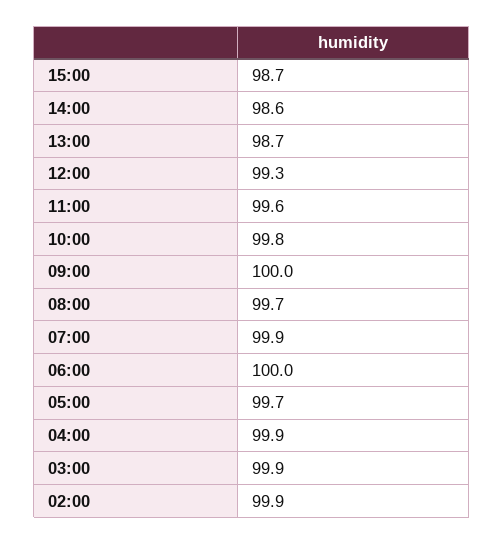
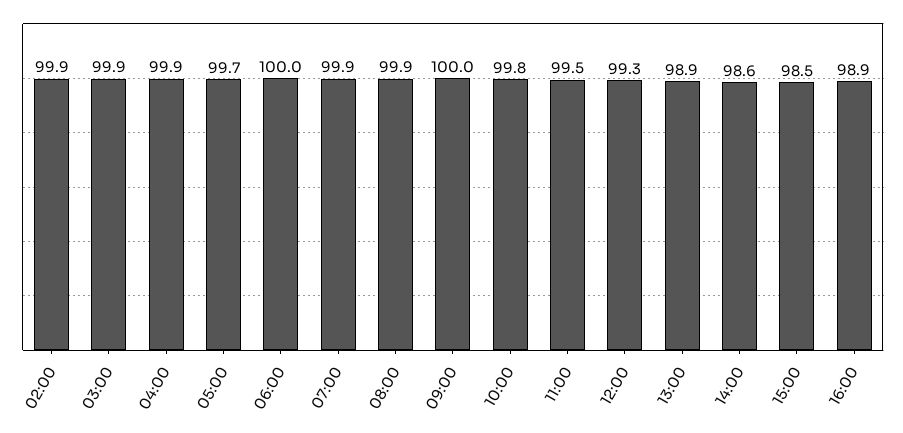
15:00: 98.7 -> 98.5
13:00: 98.7 -> 98.9
11:00: 99.6 -> 99.5
08:00: 99.7 -> 99.9
16:00: none -> 98.9

